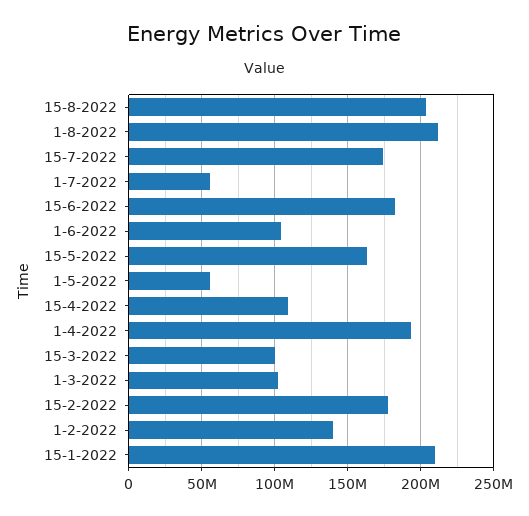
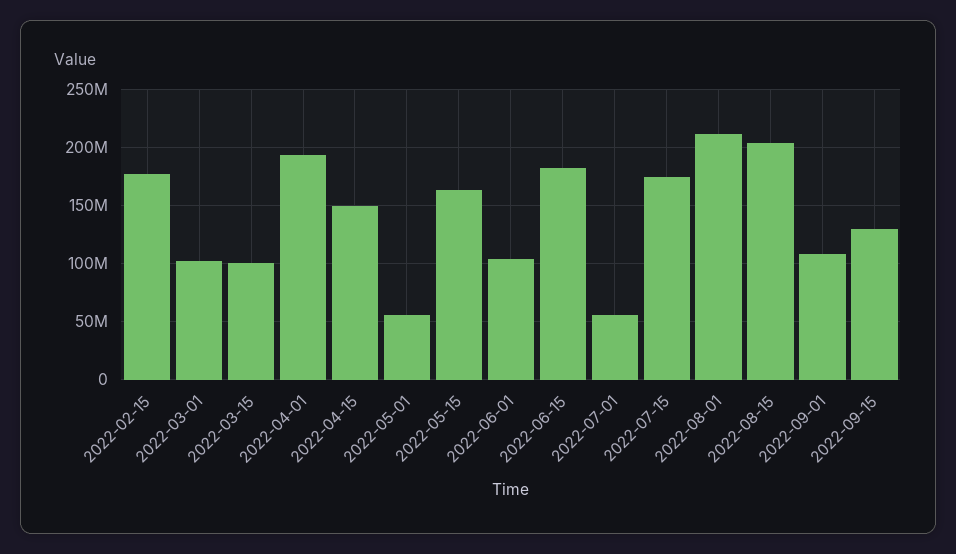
15-4-2022: 110000000 -> 150000000
1-2-2022: 140000000 -> none
15-1-2022: 210000000 -> none
2022-09-01: none -> 110000000
2022-09-15: none -> 130000000

